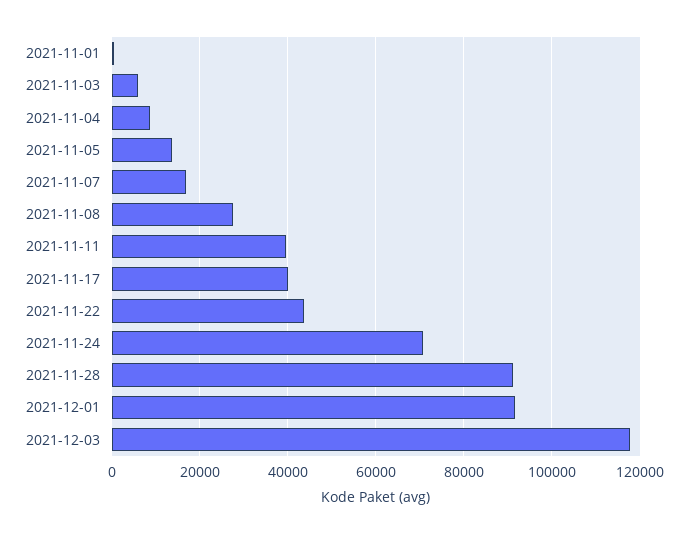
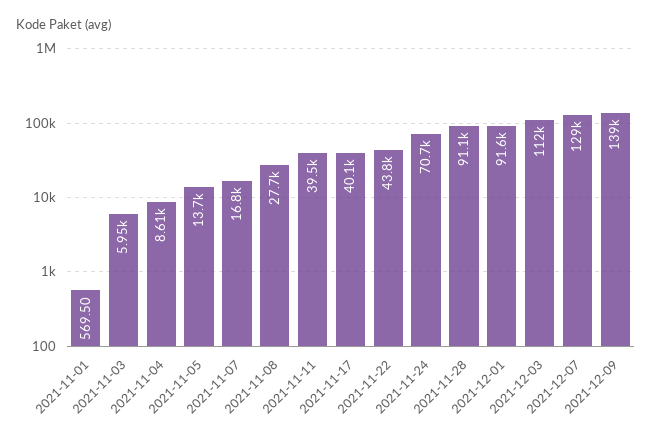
2021-12-03: 118000 -> 112000
2021-12-07: none -> 129000
2021-12-09: none -> 139000

